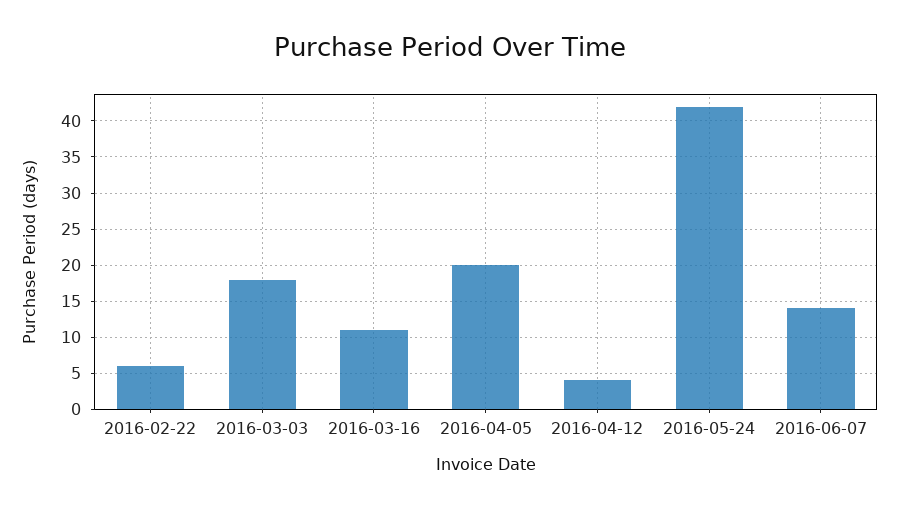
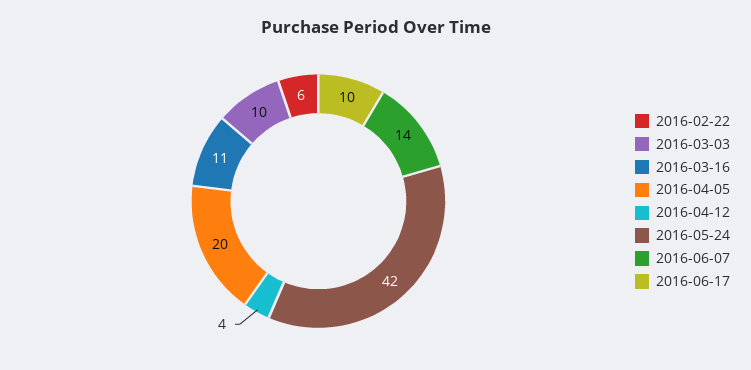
2016-03-03: 18 -> 10
2016-06-17: none -> 10

